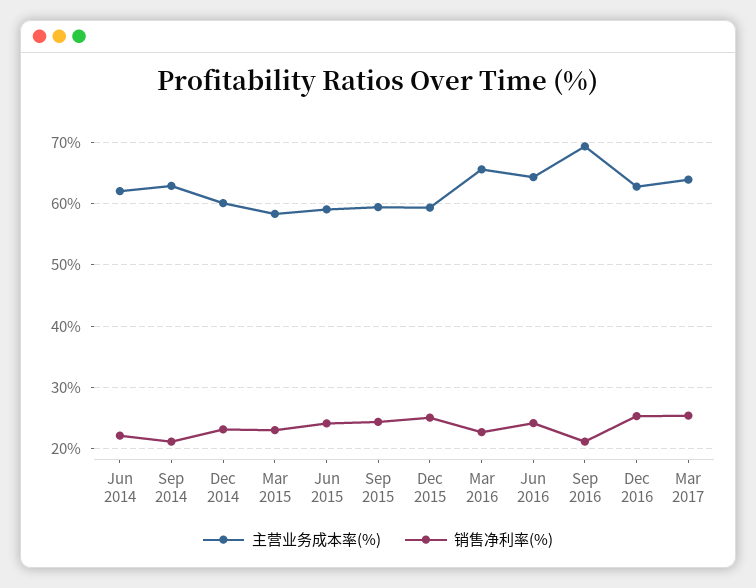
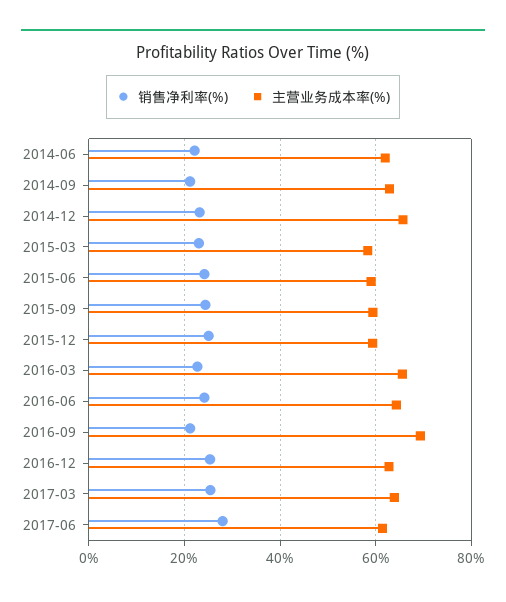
主营业务成本率(%), Dec 2014: 60 -> 66
销售净利率(%), 2017-06: none -> 28
主营业务成本率(%), 2017-06: none -> 62

